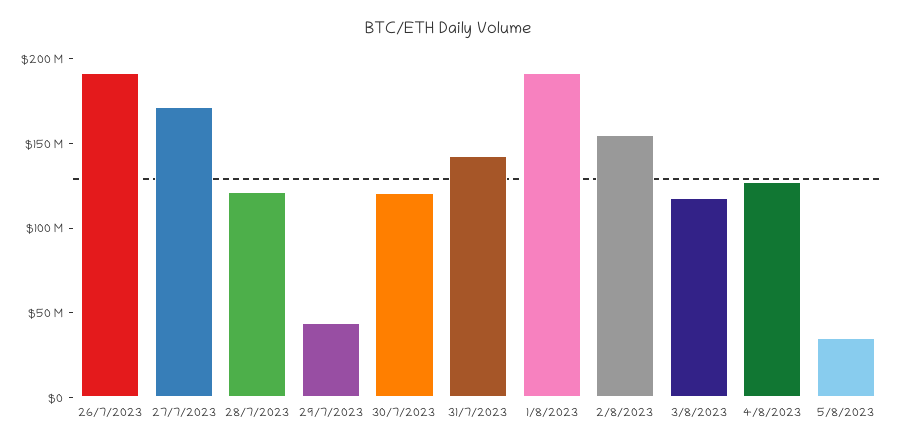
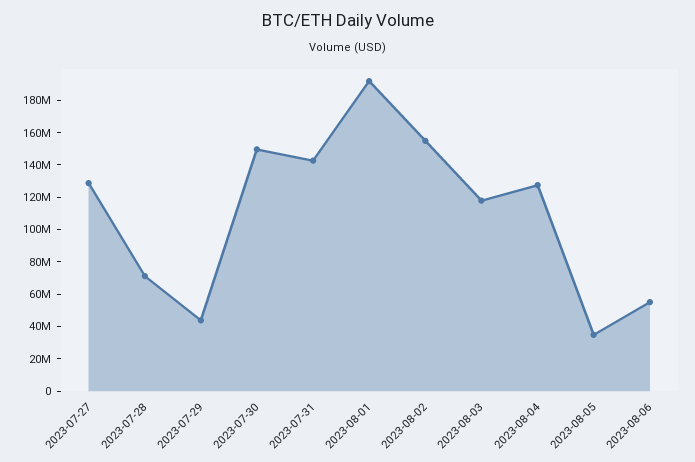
26/7/2023: 190000000 -> none
27/7/2023: 170000000 -> 130000000
28/7/2023: 120000000 -> 70000000
30/7/2023: 120000000 -> 150000000
2023-08-06: none -> 55000000

